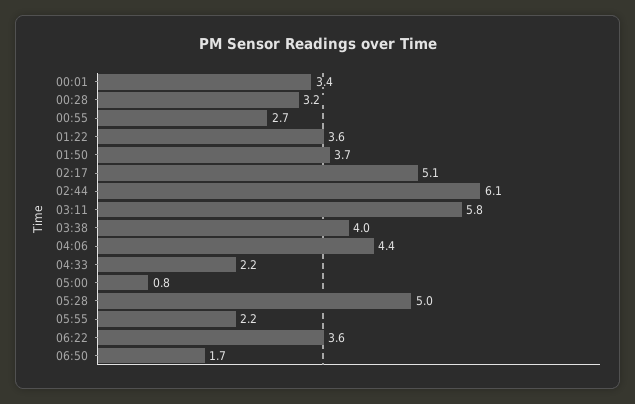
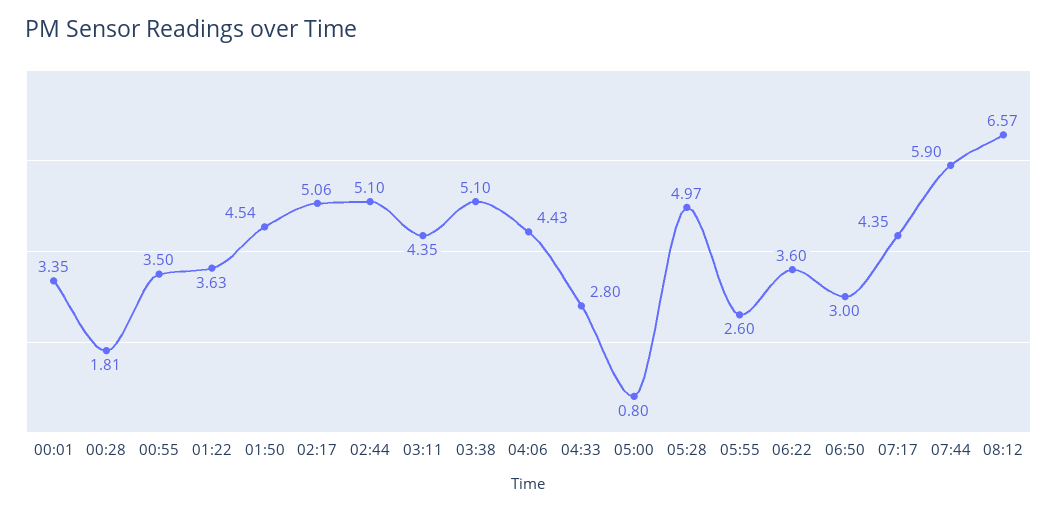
00:28: 3.2 -> 1.81
00:55: 2.7 -> 3.5
01:50: 3.7 -> 4.54
02:44: 6.1 -> 5.1
03:11: 5.8 -> 4.35
03:38: 4 -> 5.1
04:33: 2.2 -> 2.8
05:55: 2.2 -> 2.6
06:50: 1.7 -> 3
07:17: none -> 4.35
07:44: none -> 5.9
08:12: none -> 6.57

